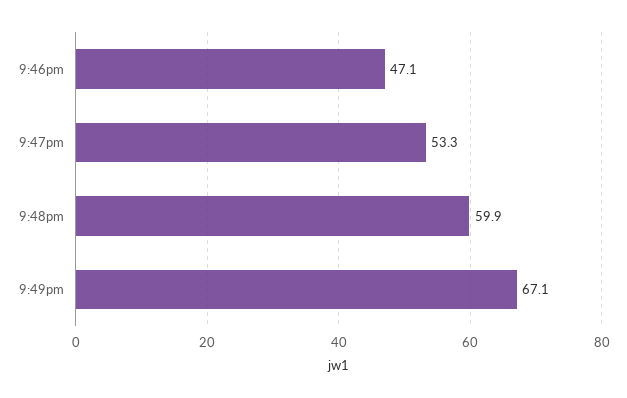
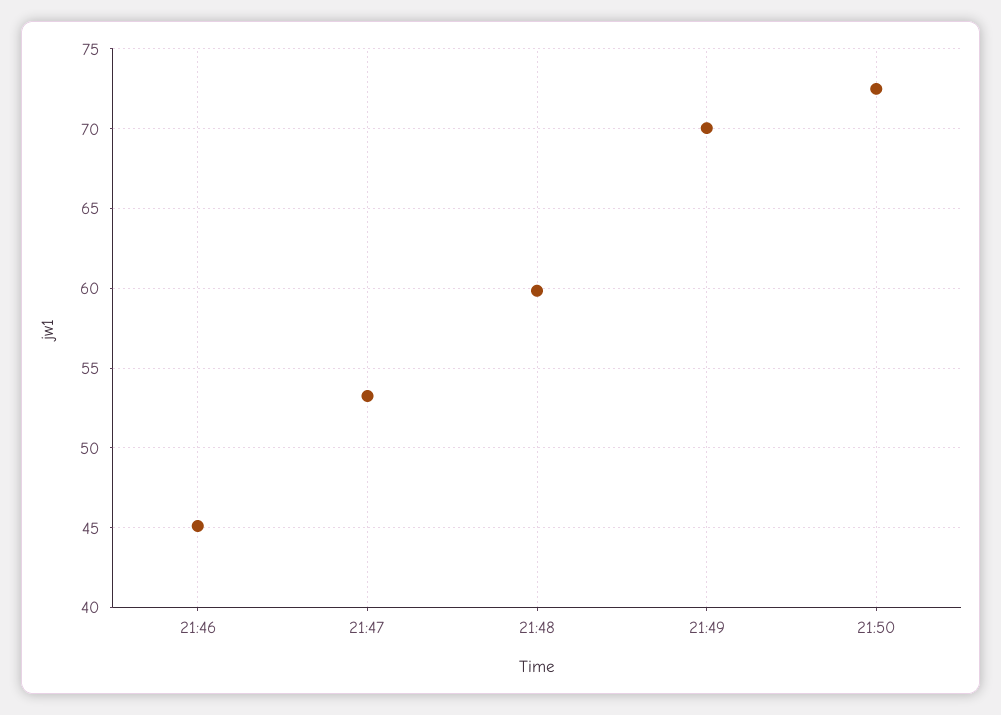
9:46pm: 47.1 -> 45
9:49pm: 67.1 -> 70
21:50: none -> 72.5

